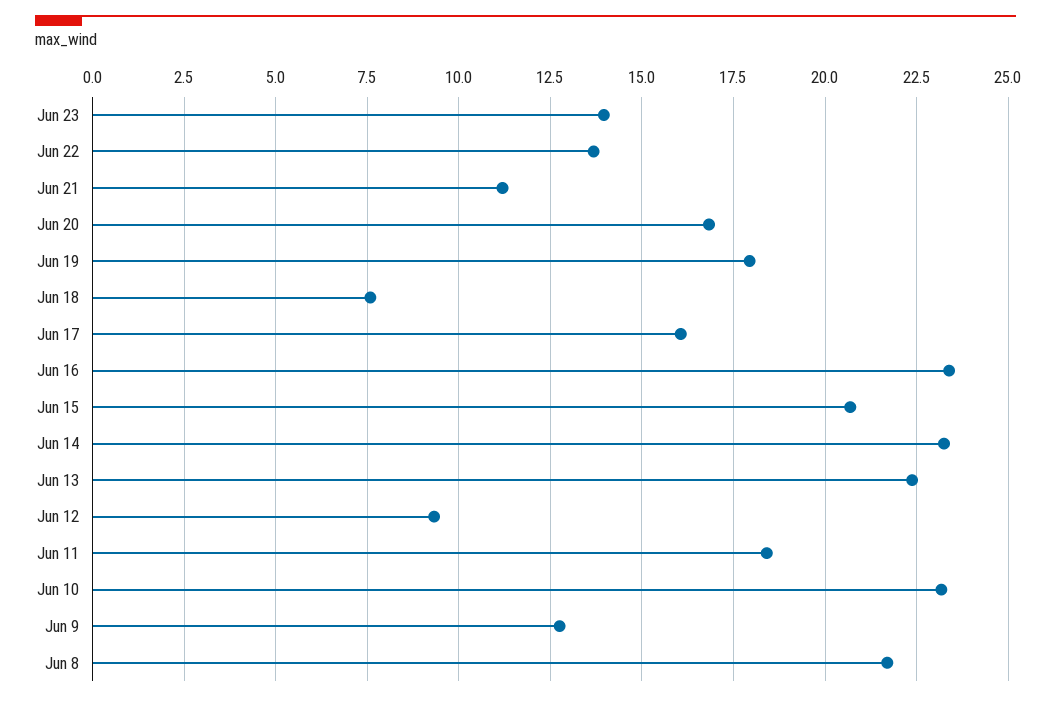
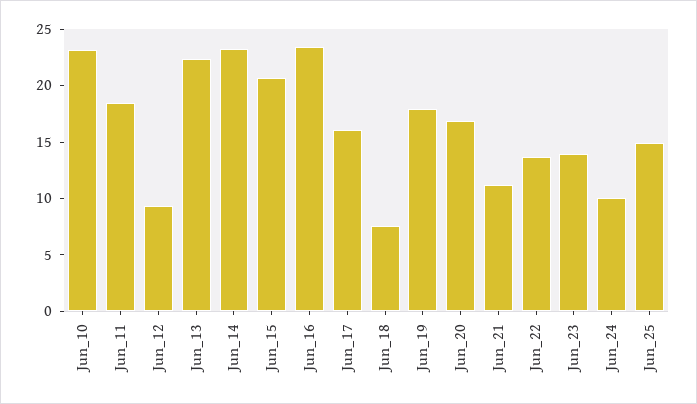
Jun 9: 12.75 -> none
Jun 8: 21.75 -> none
Jun_24: none -> 10
Jun_25: none -> 15

